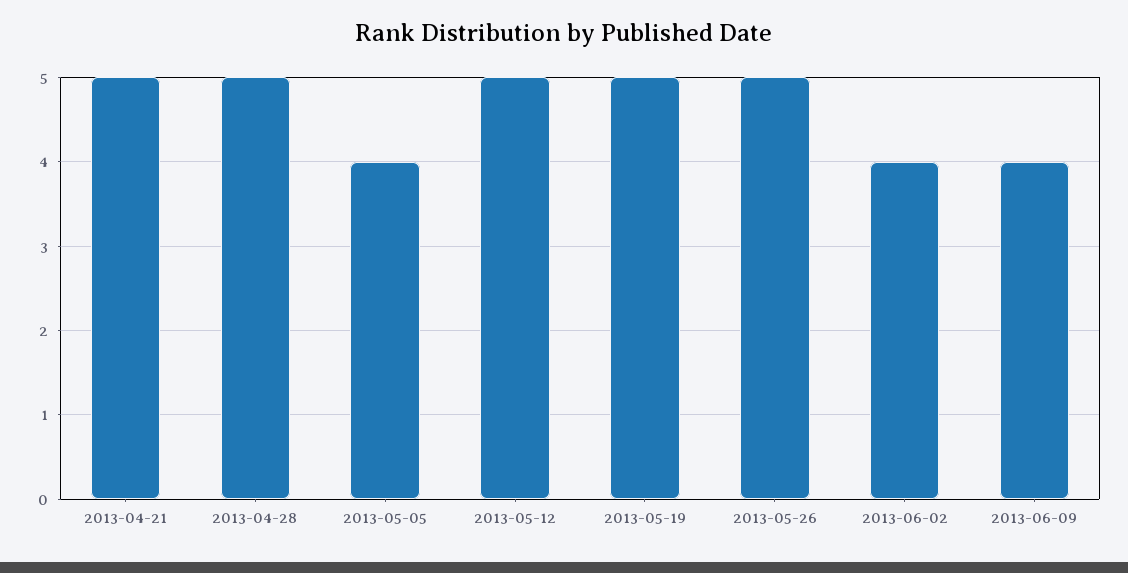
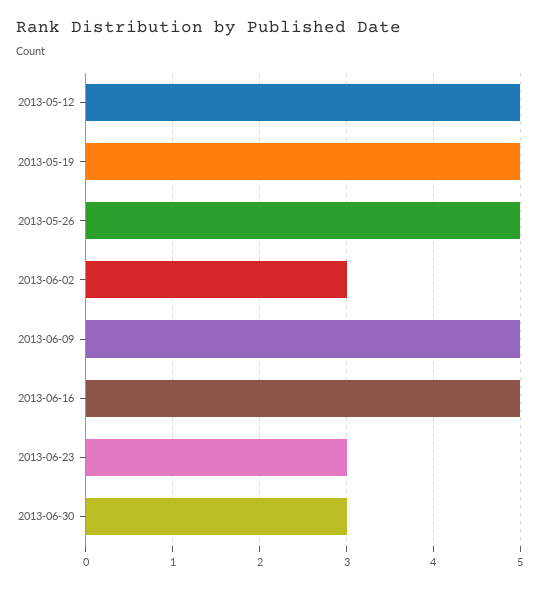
2013-04-21: 5 -> none
2013-04-28: 5 -> none
2013-05-05: 4 -> none
2013-06-02: 4 -> 3
2013-06-09: 4 -> 5
2013-06-16: none -> 5
2013-06-23: none -> 3
2013-06-30: none -> 3

